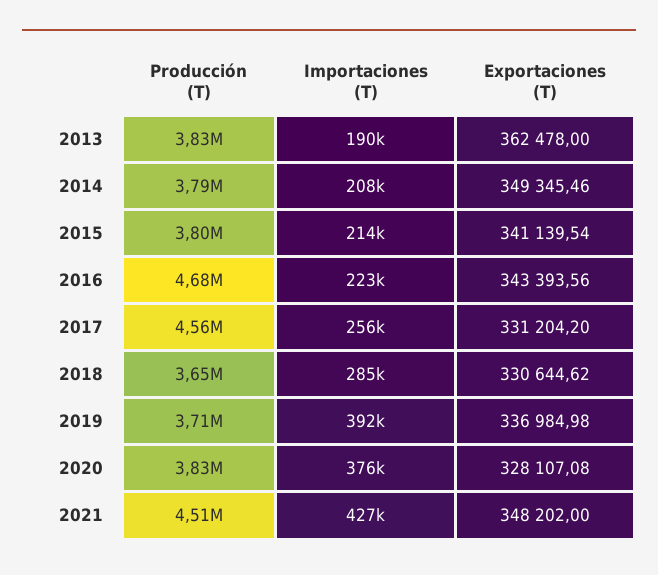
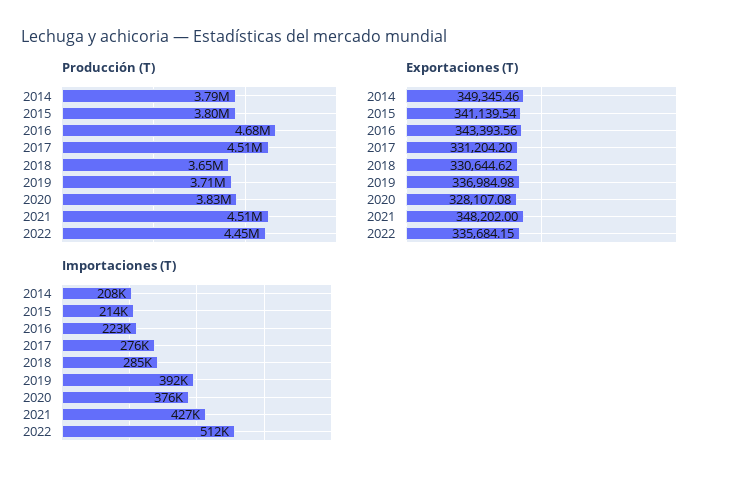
Producción (T), 2013: 3830000 -> none
Importaciones (T), 2013: 190000 -> none
Exportaciones (T), 2013: 362478 -> none
Producción (T), 2017: 4560000 -> 4510000
Importaciones (T), 2017: 256000 -> 276000
Producción (T), 2022: none -> 4450000
Exportaciones (T), 2022: none -> 335684.15
Importaciones (T), 2022: none -> 512000

